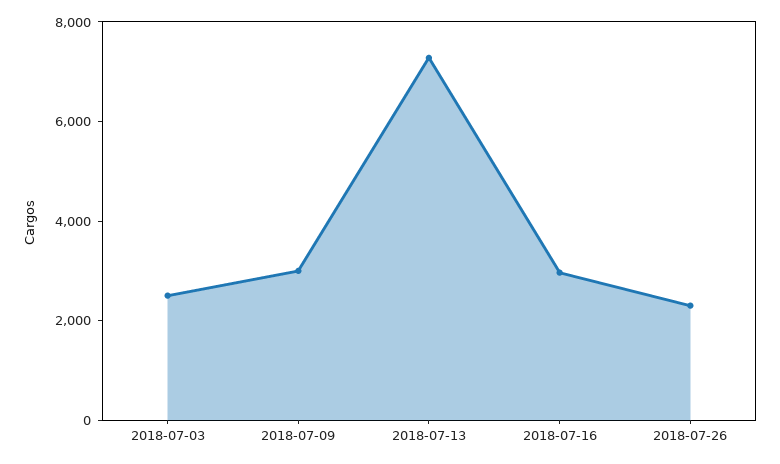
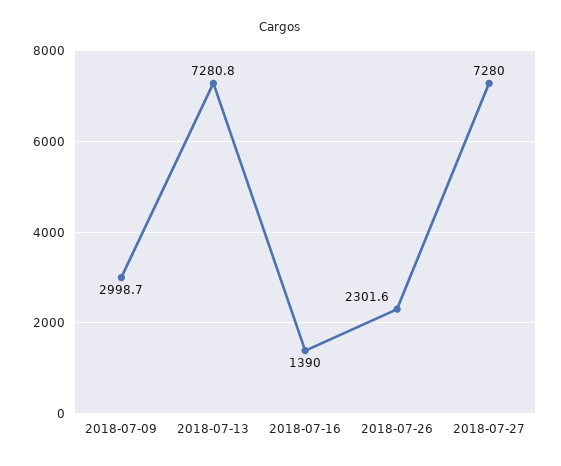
2018-07-03: 2500 -> none
2018-07-16: 3000 -> 1390
2018-07-27: none -> 7280

